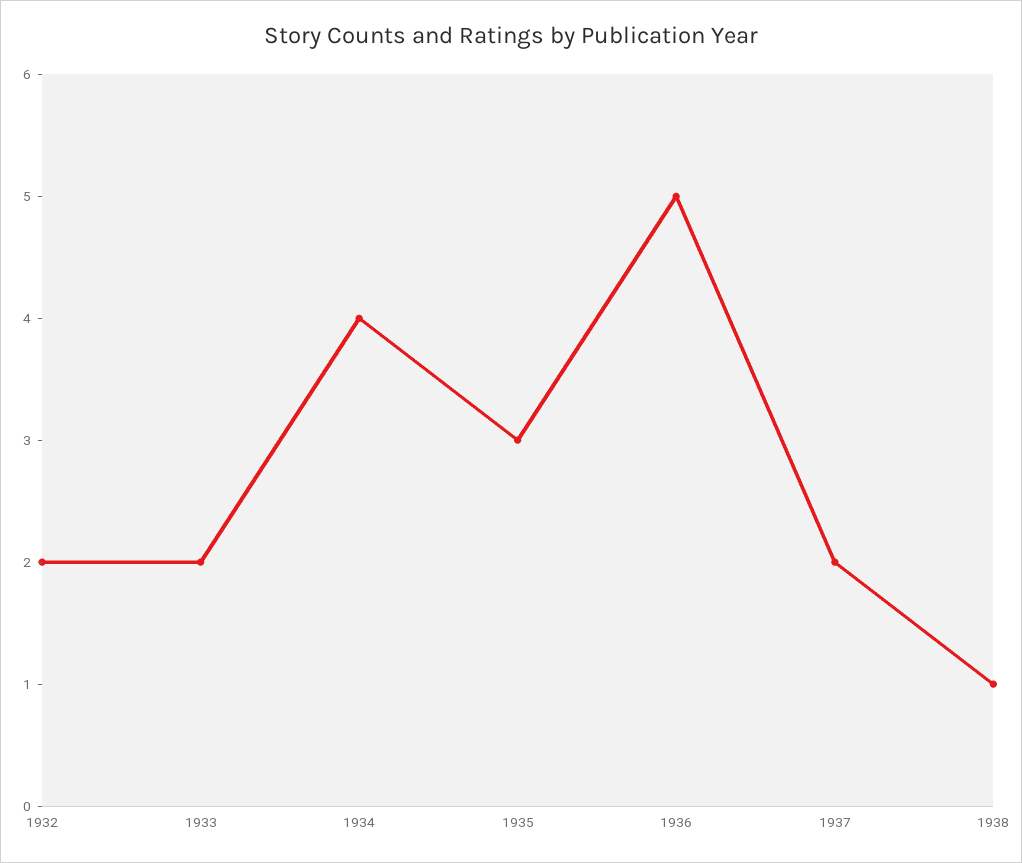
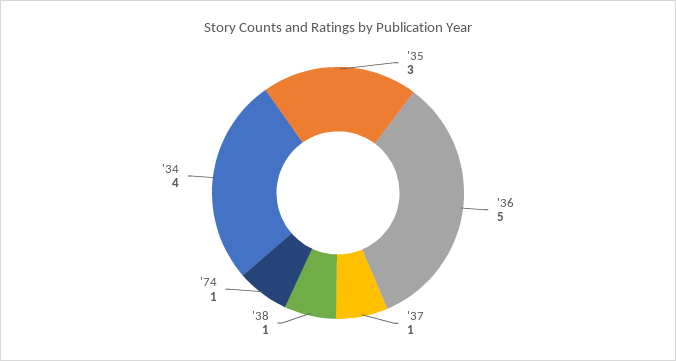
1932: 2 -> none
1933: 2 -> none
1937: 2 -> 1
'74: none -> 1

